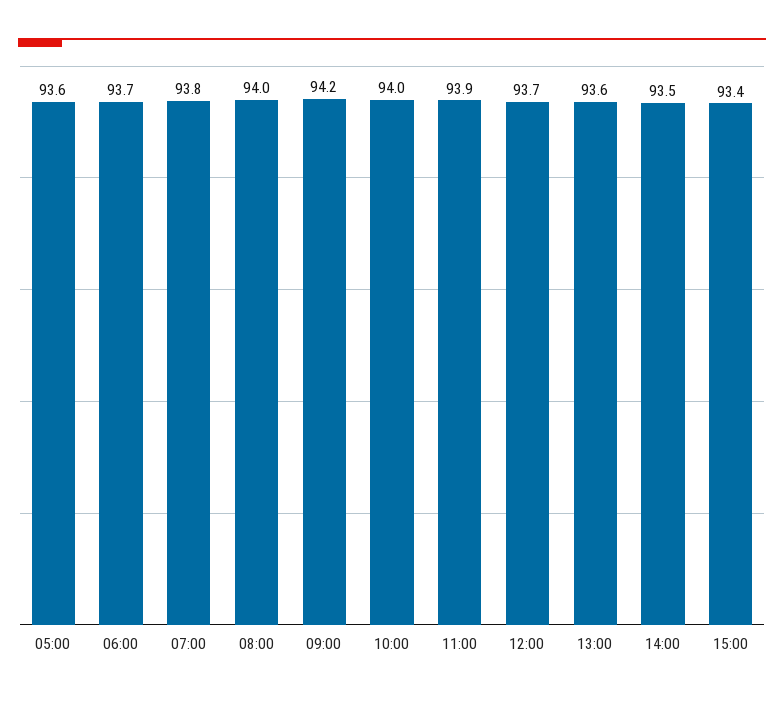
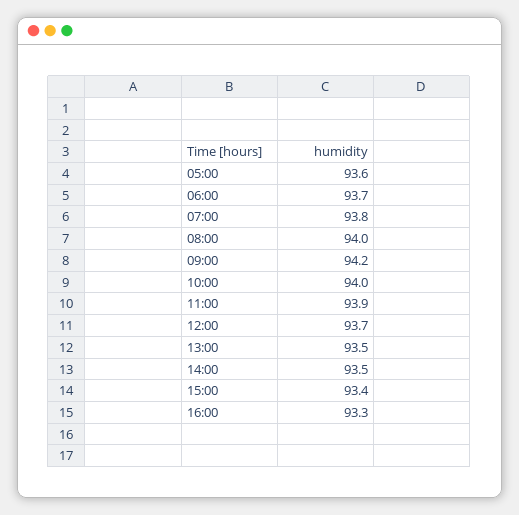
13:00: 93.6 -> 93.5
16:00: none -> 93.3

